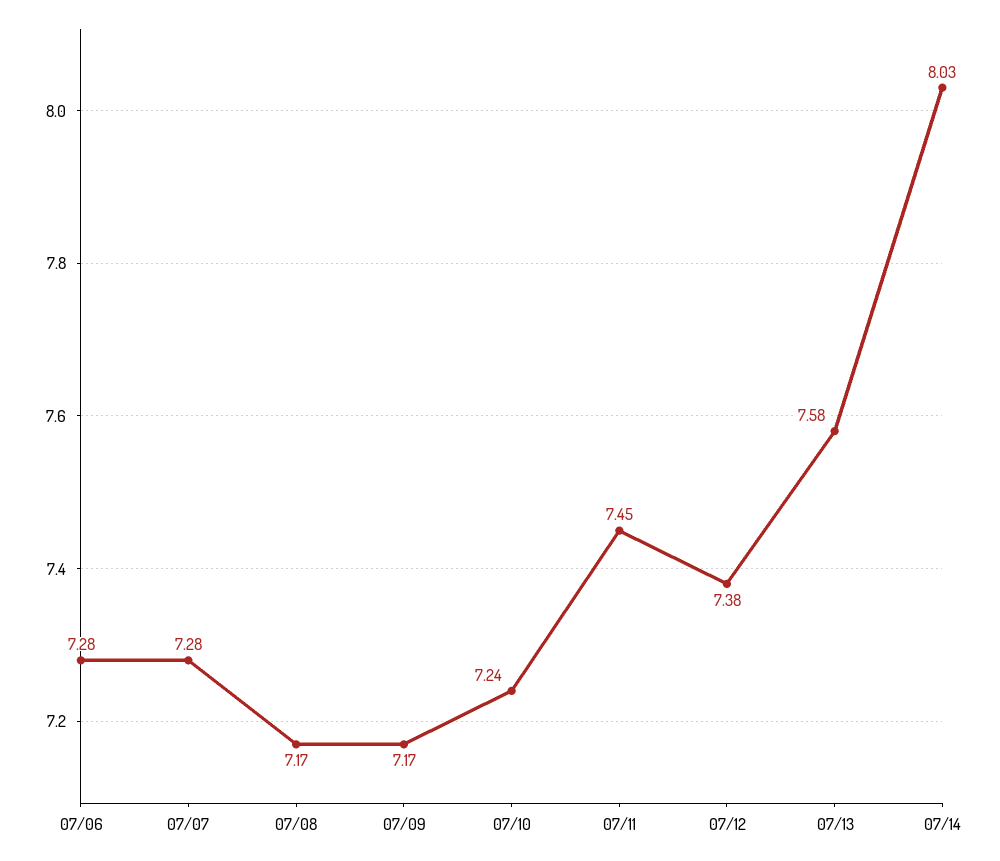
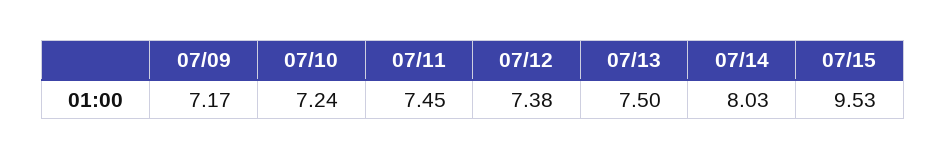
07/06: 7.28 -> none
07/07: 7.28 -> none
07/08: 7.17 -> none
07/13: 7.58 -> 7.5
07/15: none -> 9.53

